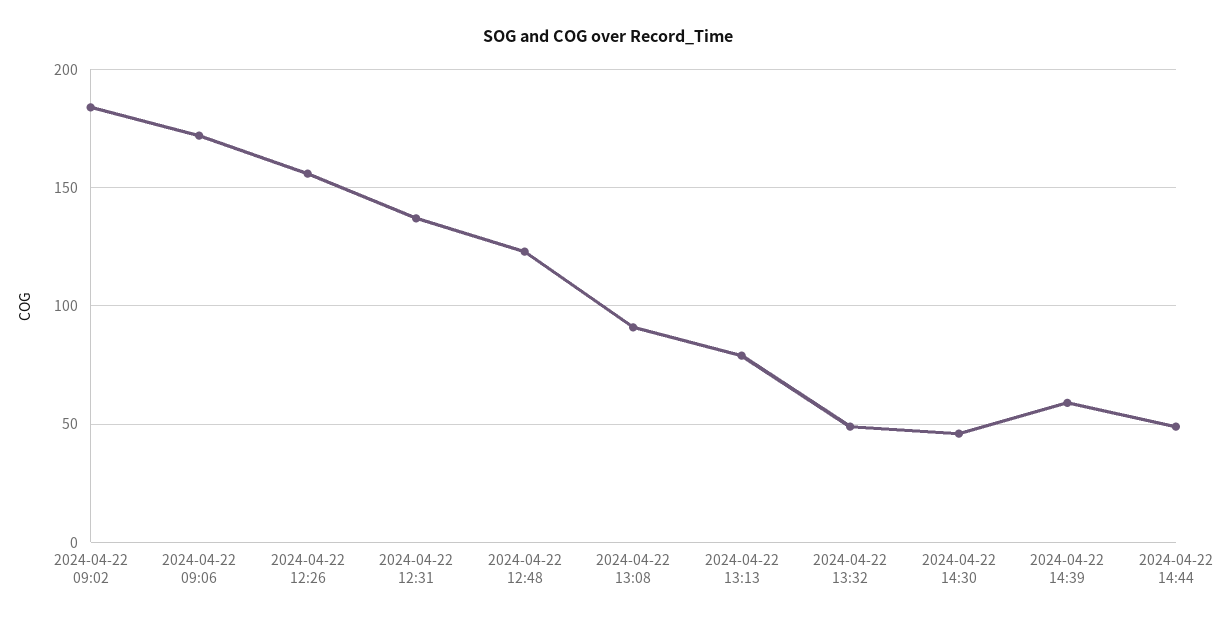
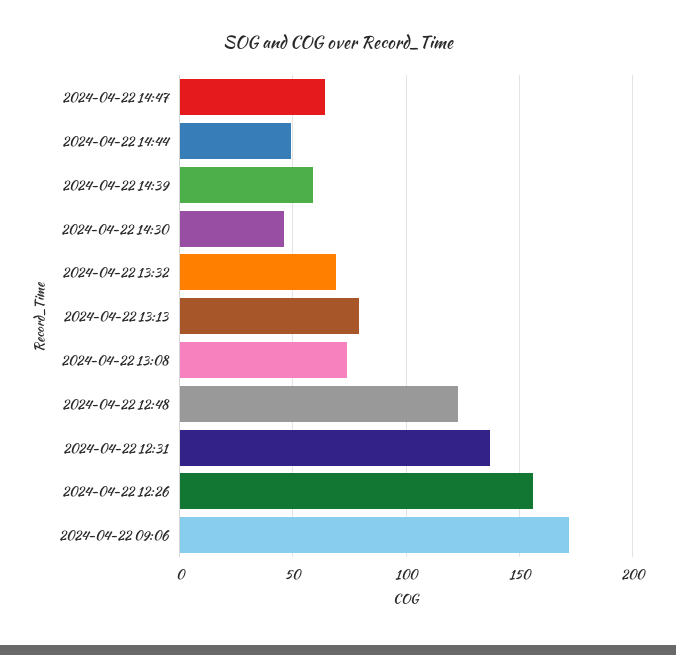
2024-04-22 09:02: 185 -> none
2024-04-22 13:08: 90 -> 75
2024-04-22 13:32: 50 -> 70
2024-04-22 14:47: none -> 65

